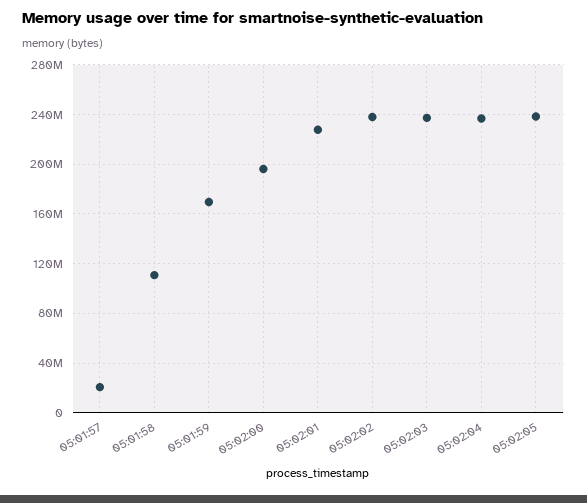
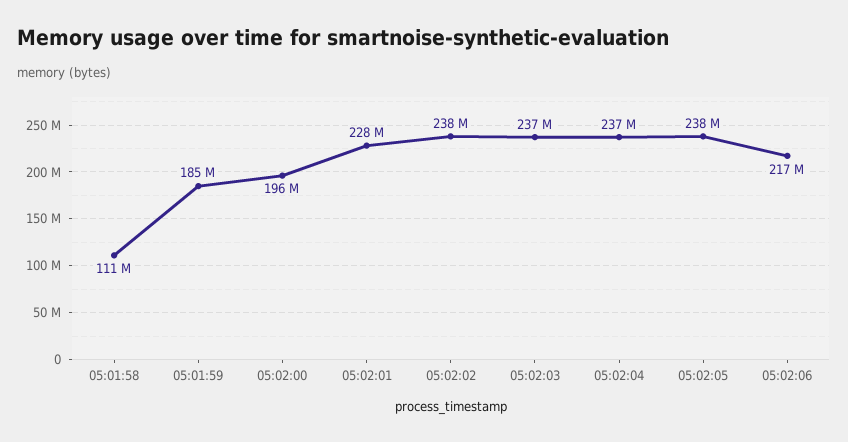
05:01:57: 20000000 -> none
05:01:59: 170000000 -> 185000000
05:02:06: none -> 217000000

